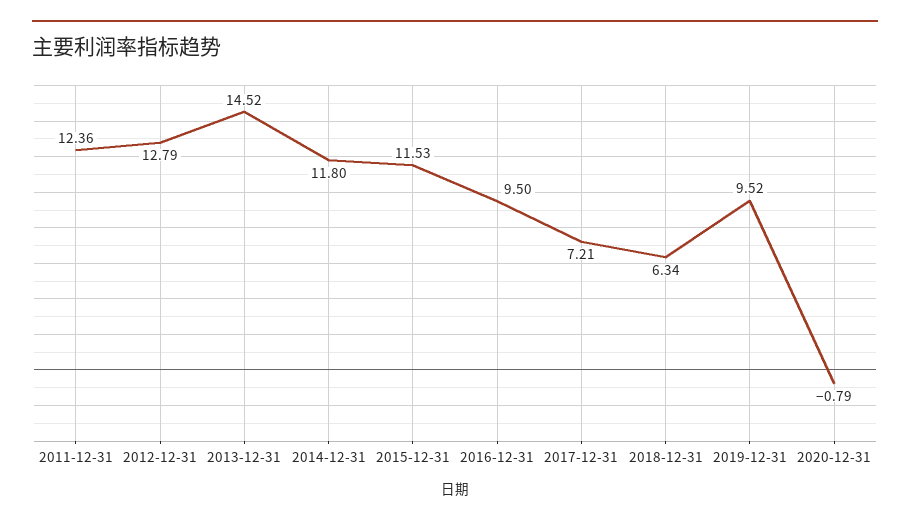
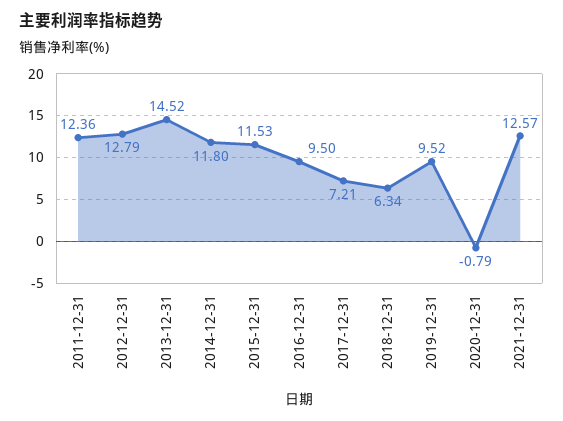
2021-12-31: none -> 12.57

